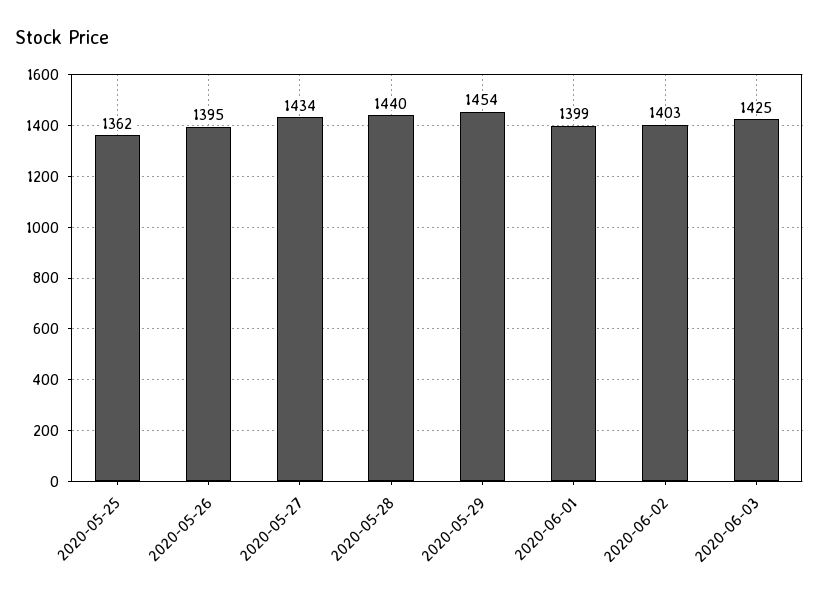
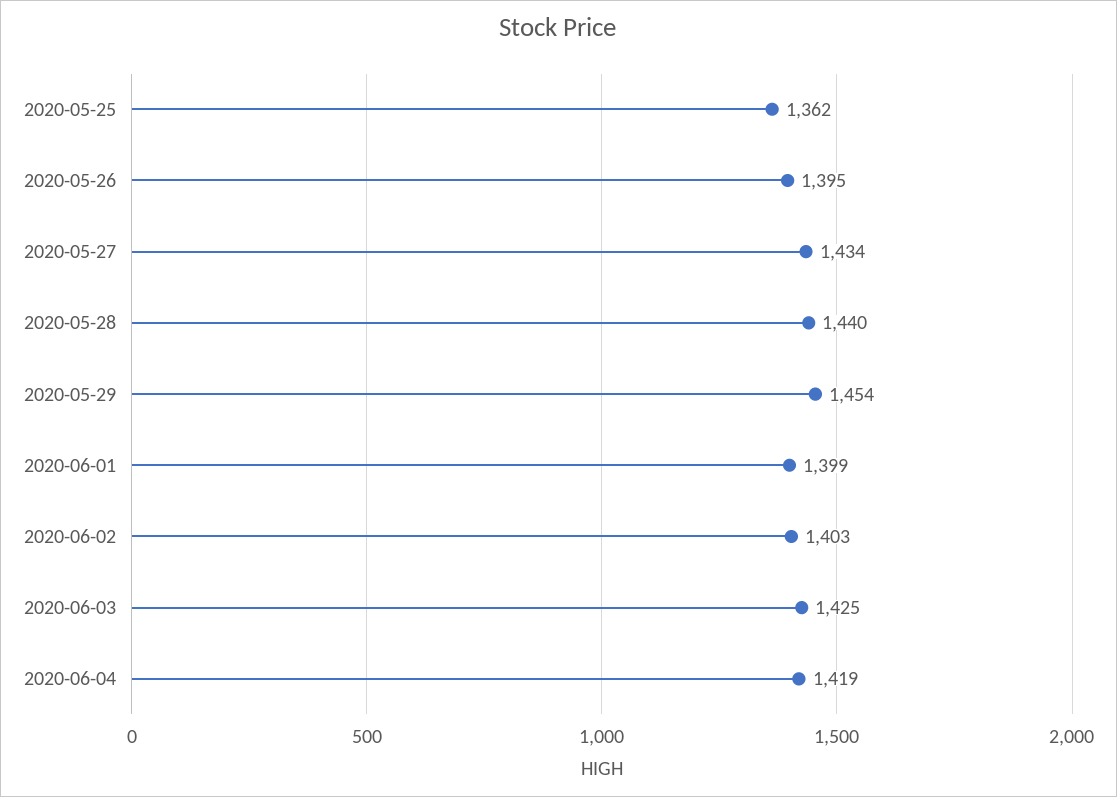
2020-06-04: none -> 1419

